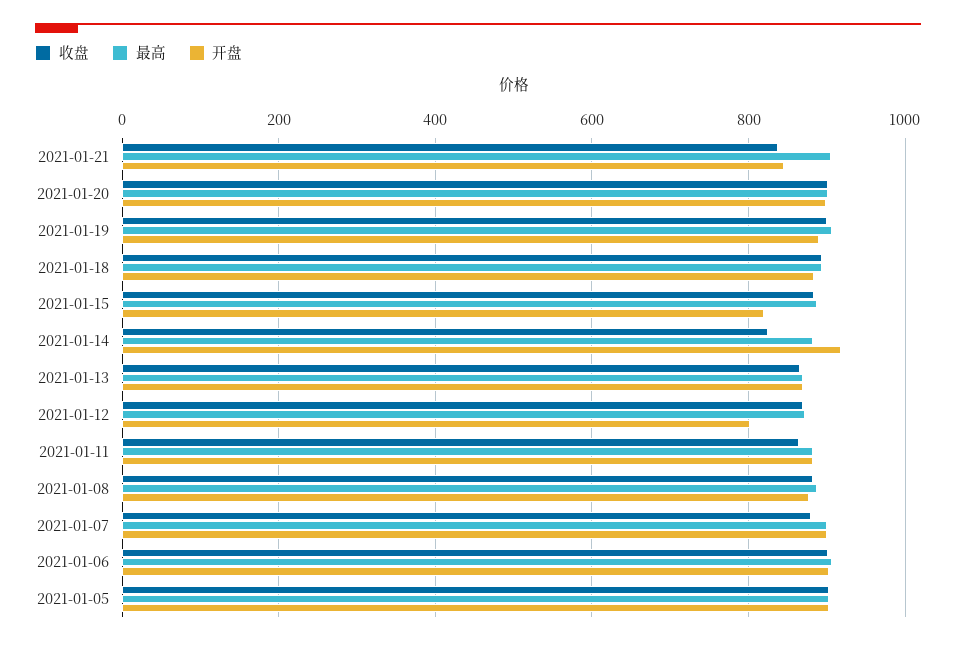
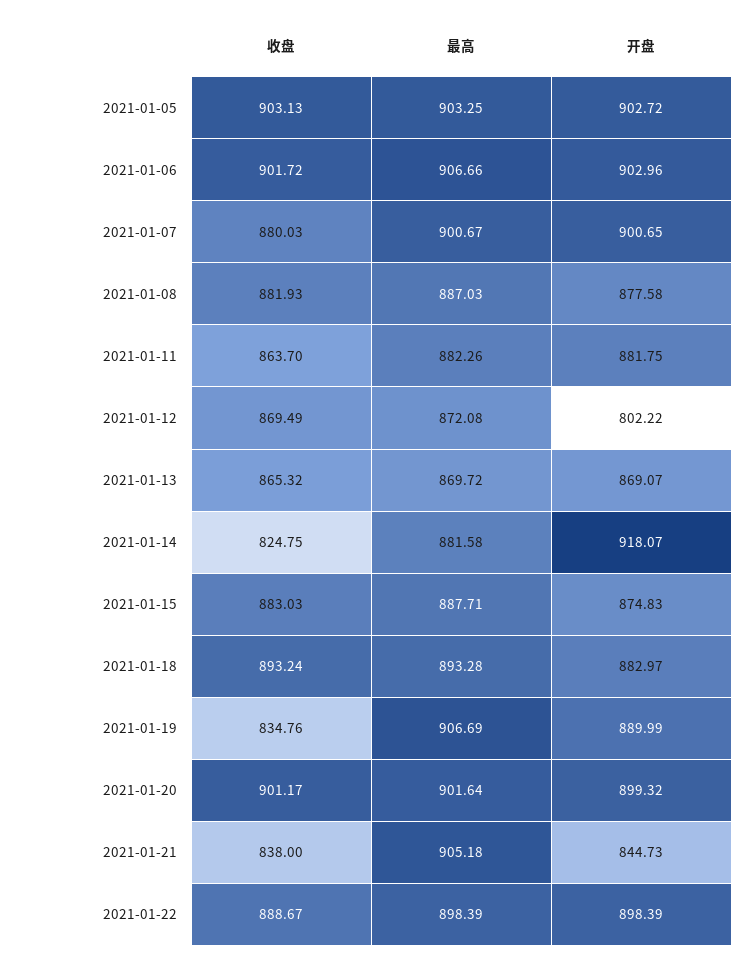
收盘, 2021-01-19: 900 -> 834.76
开盘, 2021-01-15: 820 -> 874.83
收盘, 2021-01-22: none -> 888.67
最高, 2021-01-22: none -> 898.39
开盘, 2021-01-22: none -> 898.39

